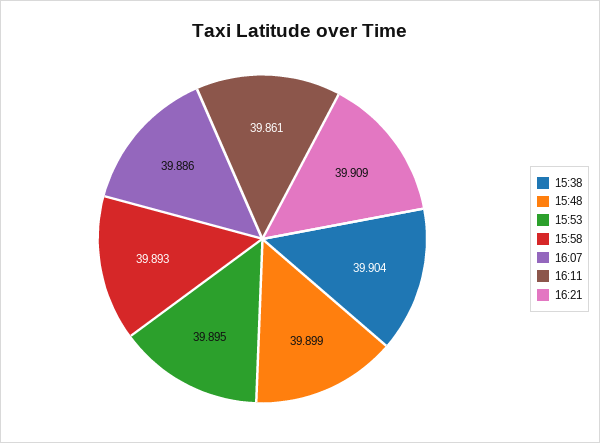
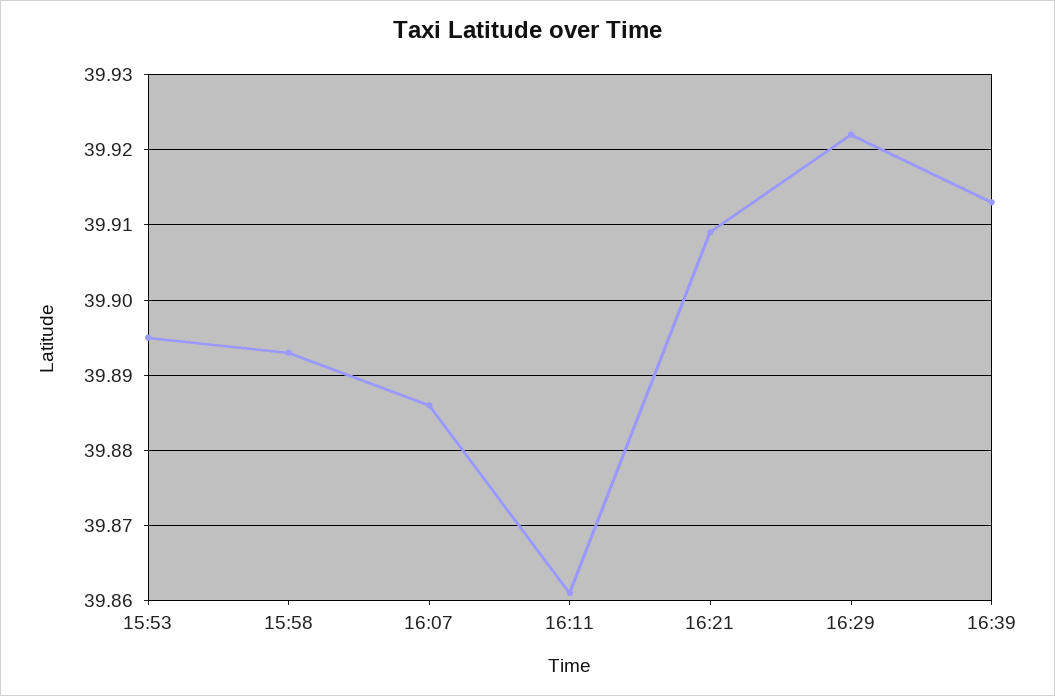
15:38: 39.904 -> none
15:48: 39.899 -> none
16:29: none -> 39.922
16:39: none -> 39.913

